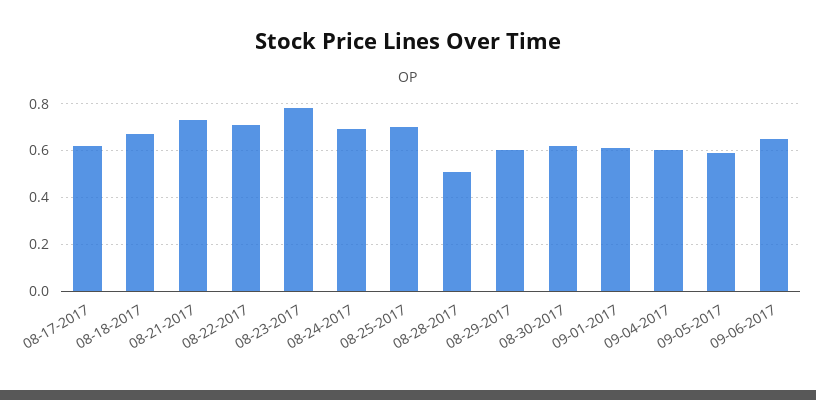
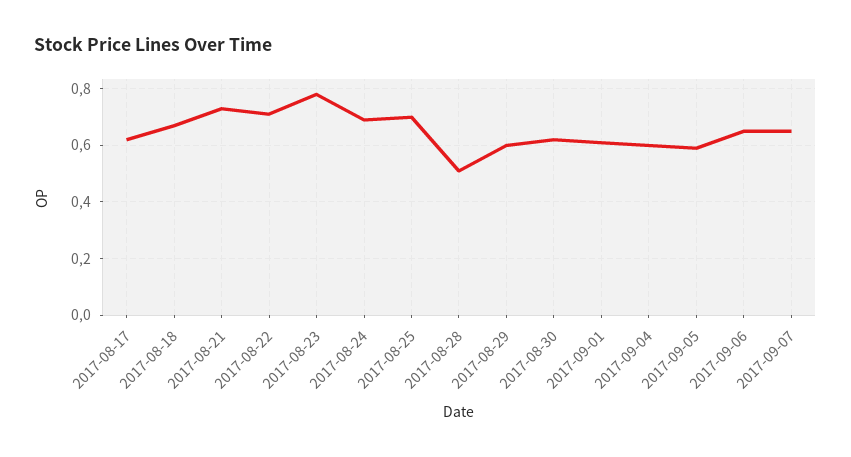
2017-09-07: none -> 0.65

